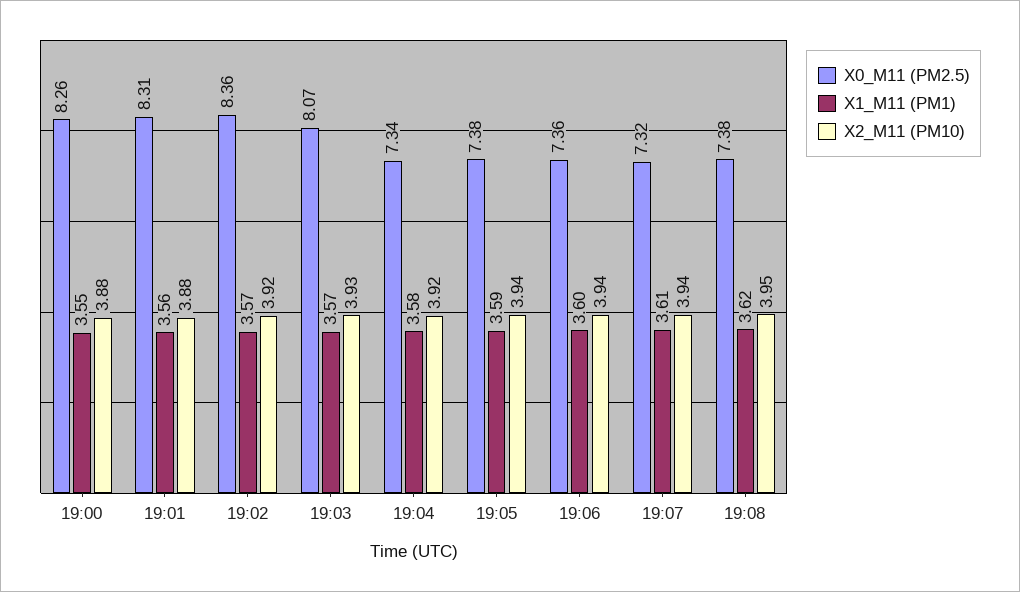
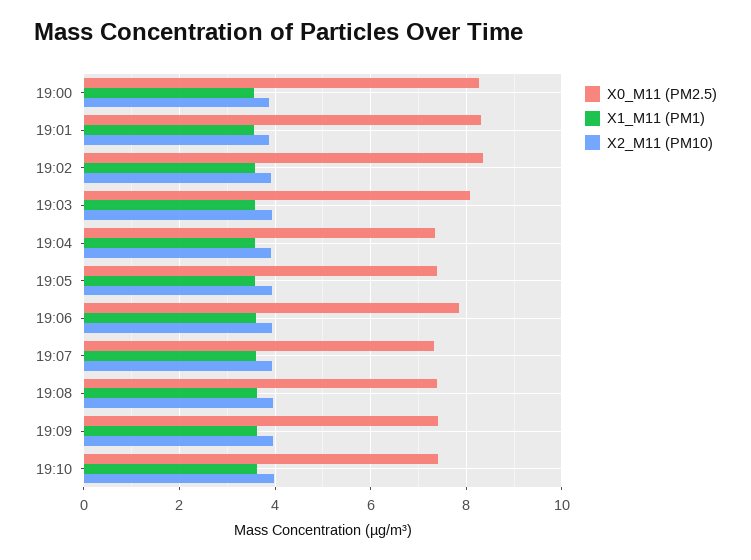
X0_M11 (PM2.5), 19:06: 7.36 -> 7.8
X0_M11 (PM2.5), 19:09: none -> 7.4
X1_M11 (PM1), 19:09: none -> 3.6
X2_M11 (PM10), 19:09: none -> 4
X0_M11 (PM2.5), 19:10: none -> 7.4
X1_M11 (PM1), 19:10: none -> 3.6
X2_M11 (PM10), 19:10: none -> 4

